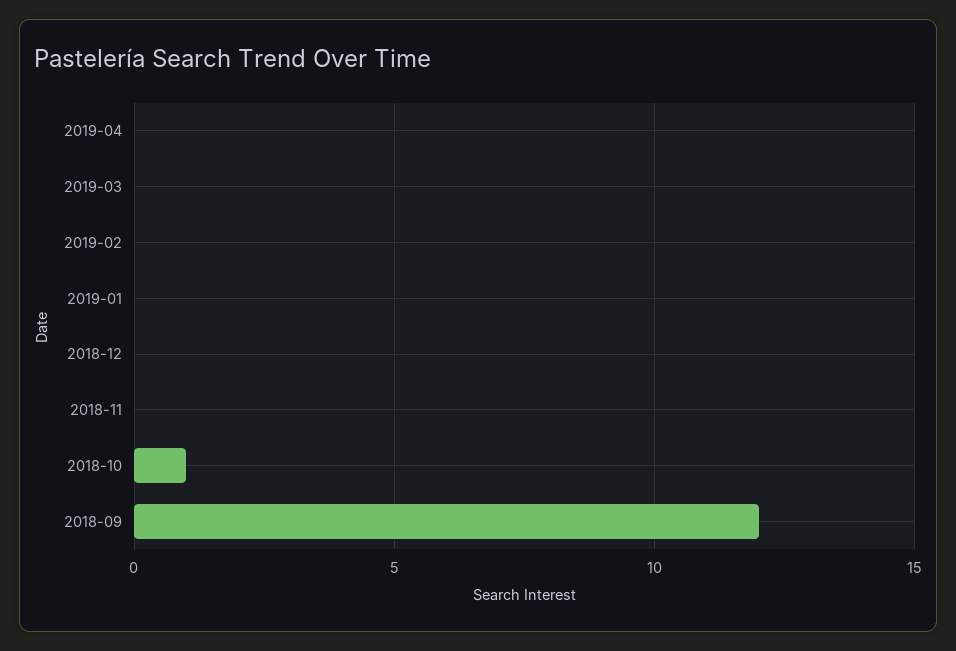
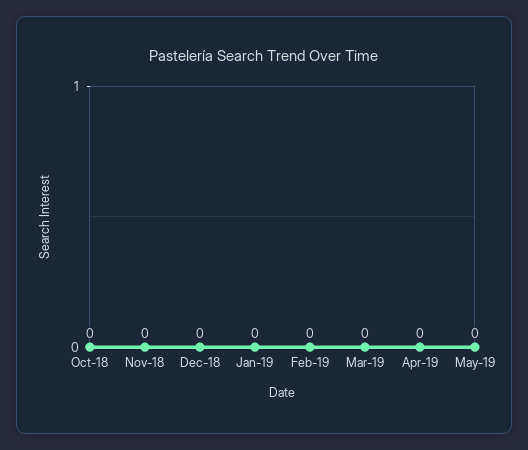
2018-10: 1 -> 0
2018-09: 12 -> none
May-19: none -> 0

